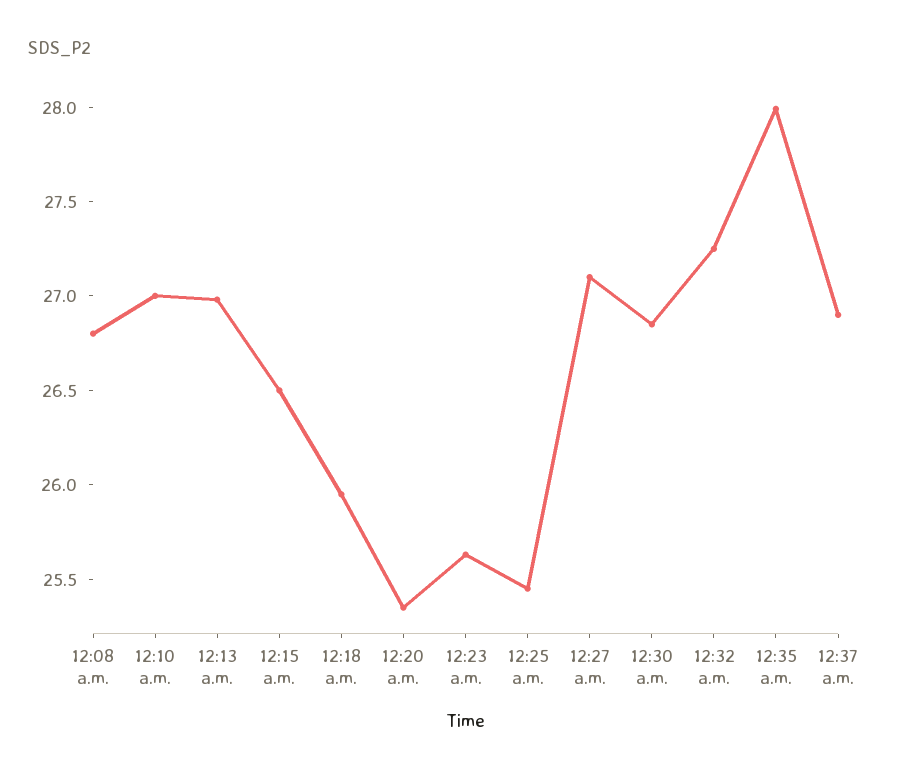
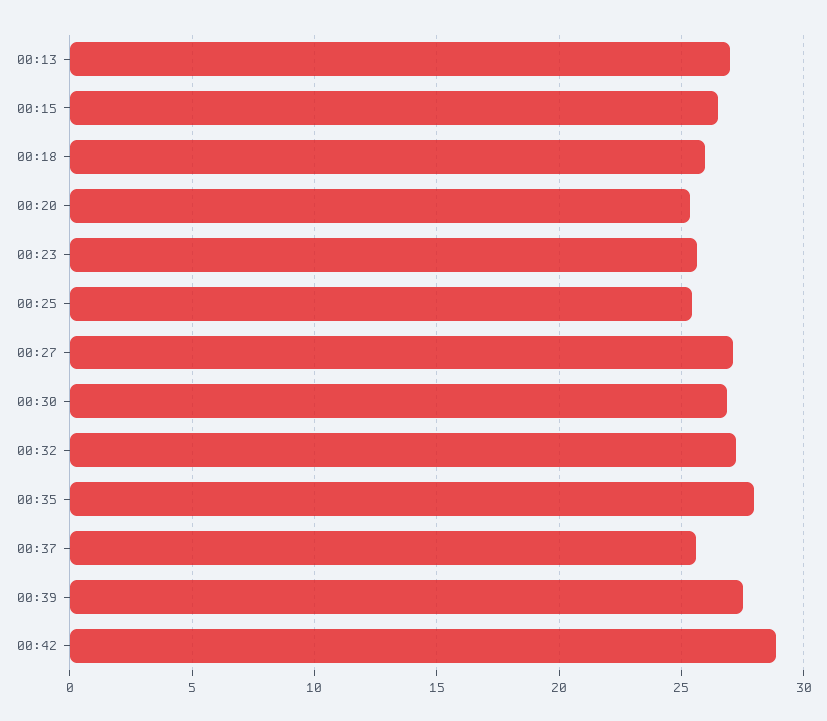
12:08 a.m.: 26.8 -> none
12:10 a.m.: 27 -> none
12:37 a.m.: 26.9 -> 25.5
00:39: none -> 27.5
00:42: none -> 29

